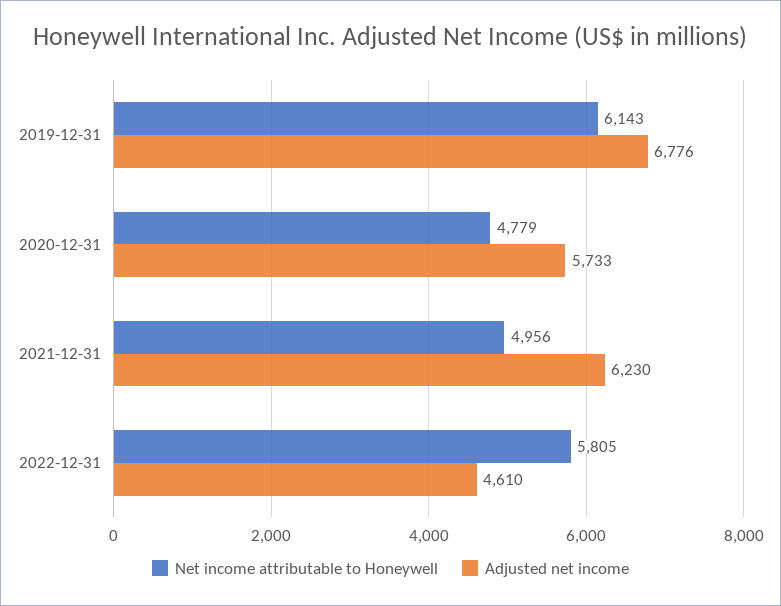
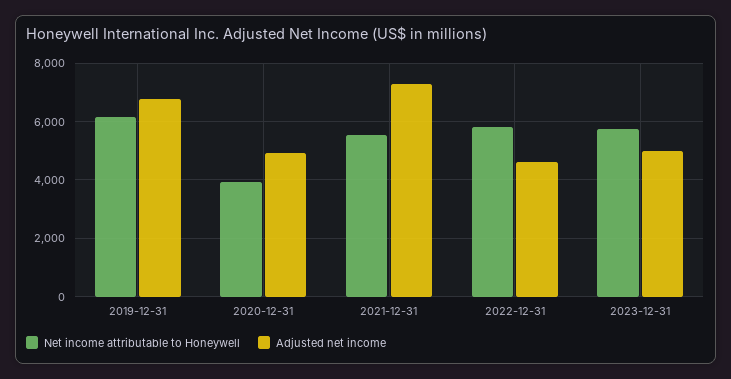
Net income attributable to Honeywell, 2020-12-31: 4779 -> 4000
Adjusted net income, 2020-12-31: 5733 -> 5000
Net income attributable to Honeywell, 2021-12-31: 4956 -> 5500
Adjusted net income, 2021-12-31: 6230 -> 7250
Net income attributable to Honeywell, 2023-12-31: none -> 5750
Adjusted net income, 2023-12-31: none -> 5000

